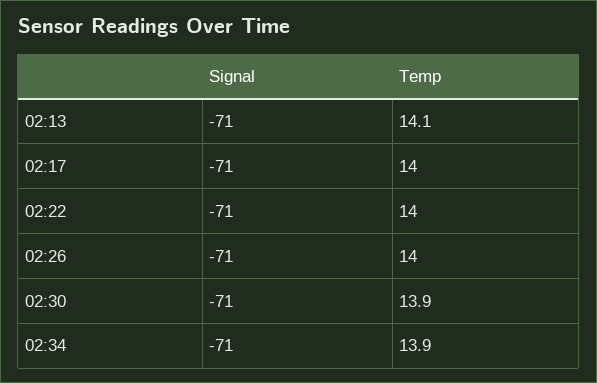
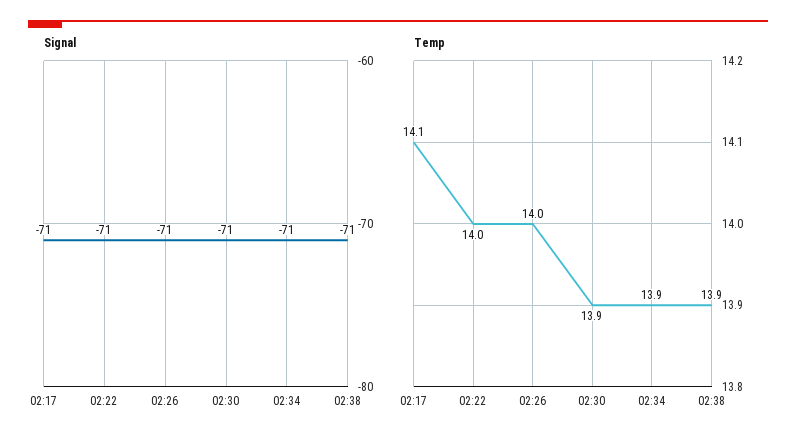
Signal, 02:13: -71 -> none
Temp, 02:13: 14.1 -> none
Temp, 02:17: 14 -> 14.1
Signal, 02:38: none -> -71
Temp, 02:38: none -> 13.9

